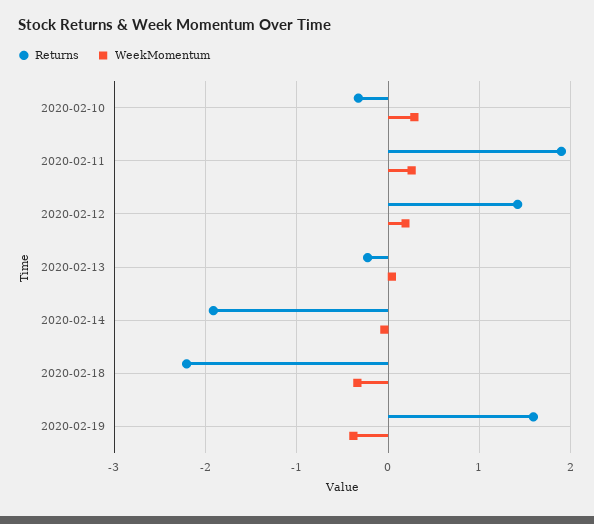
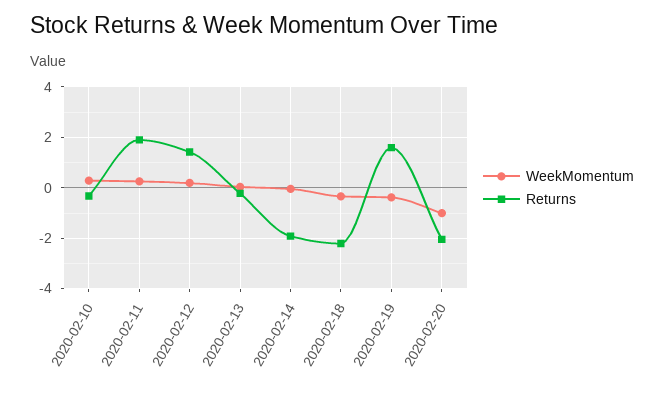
WeekMomentum, 2020-02-20: none -> -1
Returns, 2020-02-20: none -> -2

